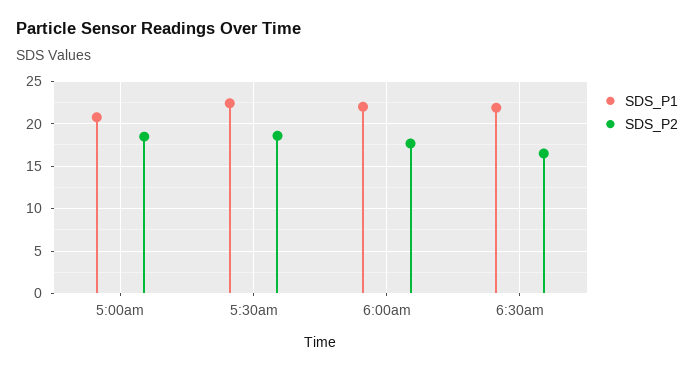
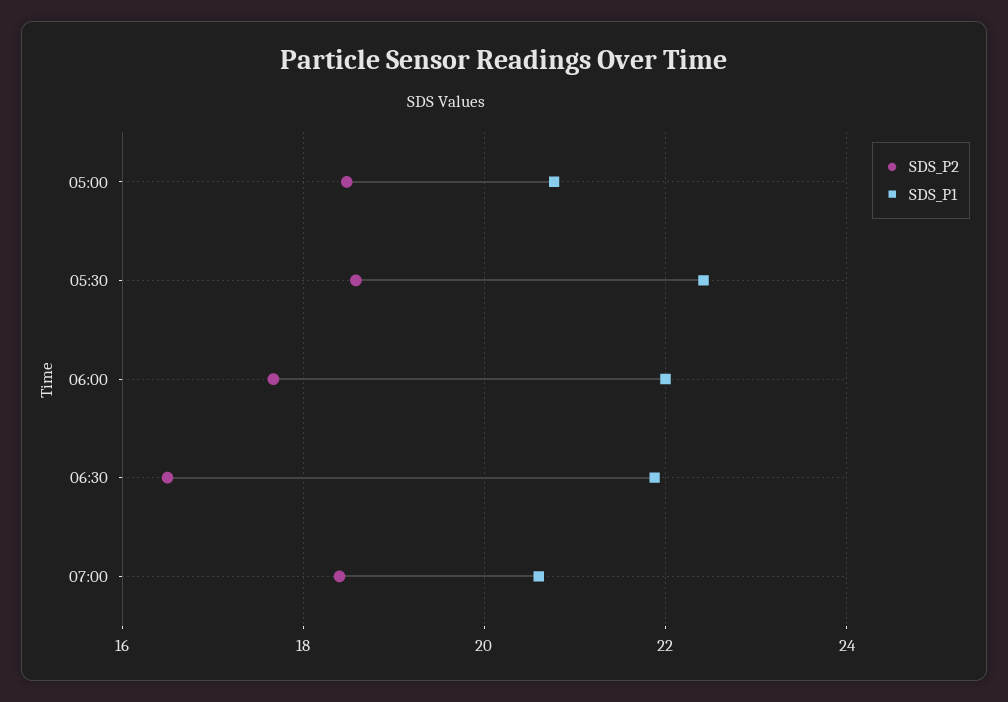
SDS_P2, 07:00: none -> 18.4
SDS_P1, 07:00: none -> 20.6

